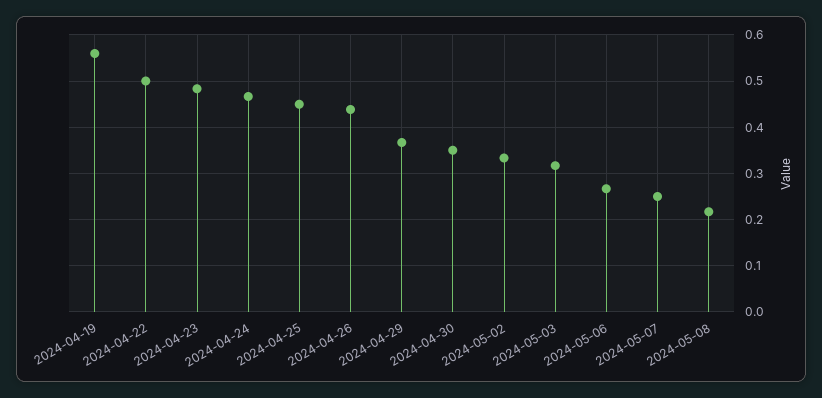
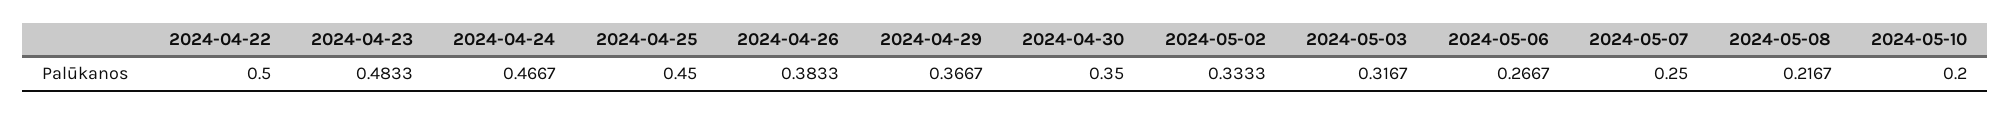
2024-04-19: 0.56 -> none
2024-04-26: 0.44 -> 0.3833
2024-05-10: none -> 0.2

